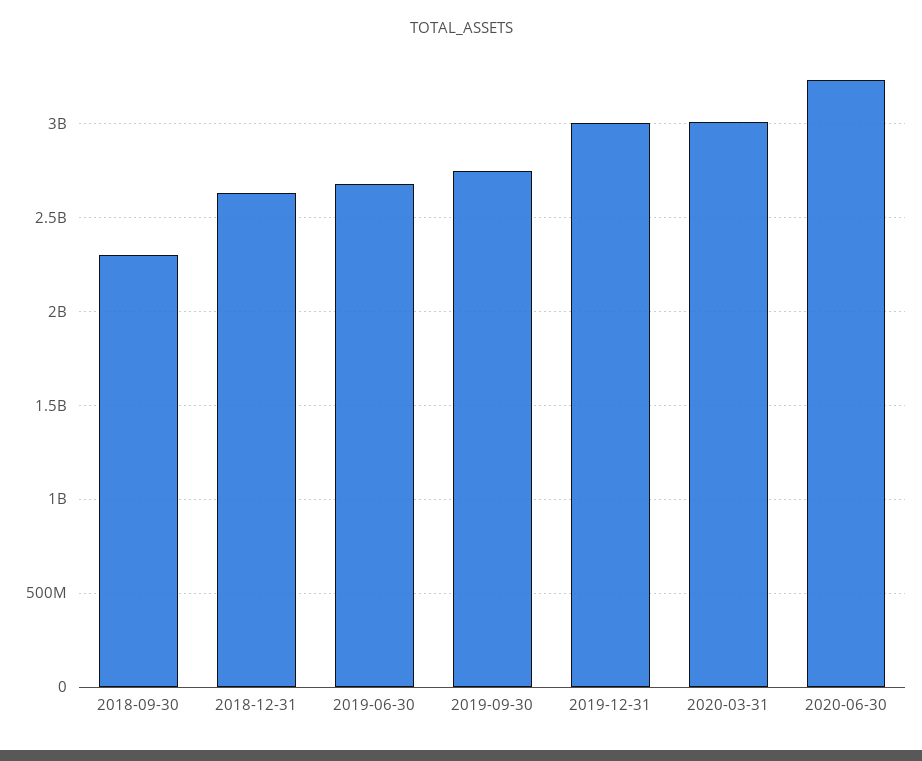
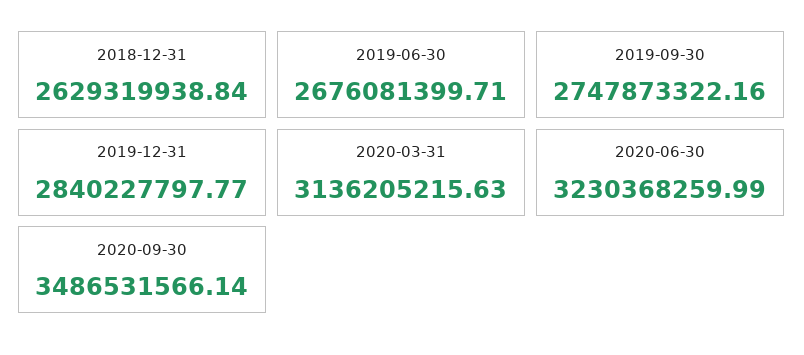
2018-09-30: 2300000000 -> none
2019-12-31: 3000000000 -> 2840227797.77
2020-03-31: 3000000000 -> 3136205215.63
2020-09-30: none -> 3486531566.14

